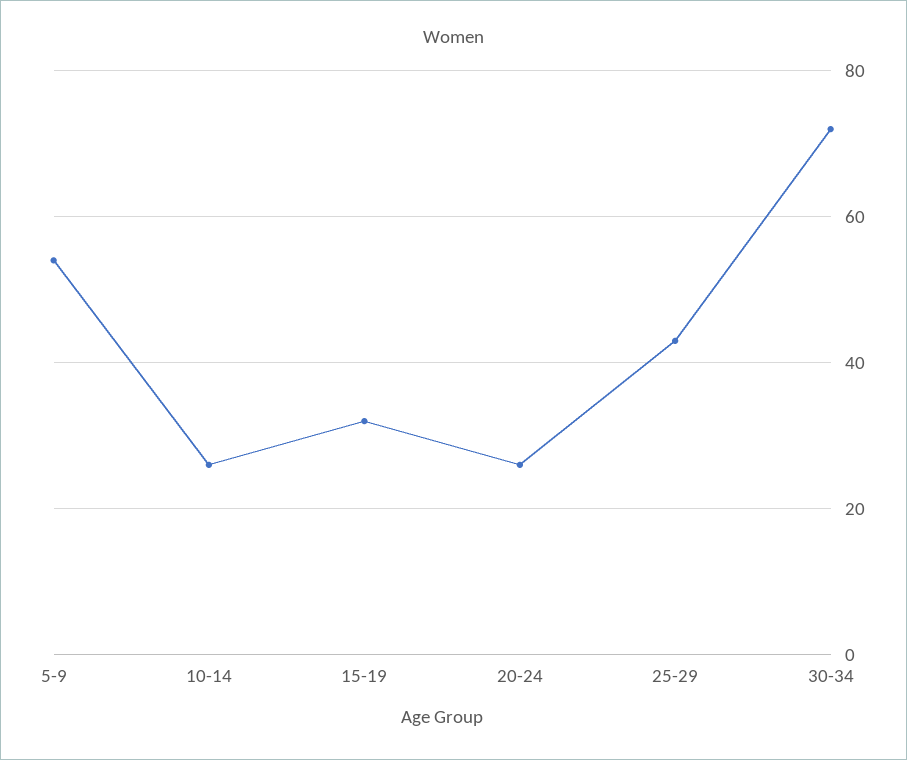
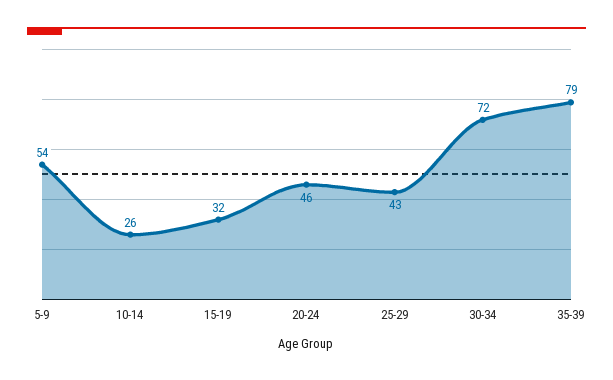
20-24: 25 -> 46
35-39: none -> 79

